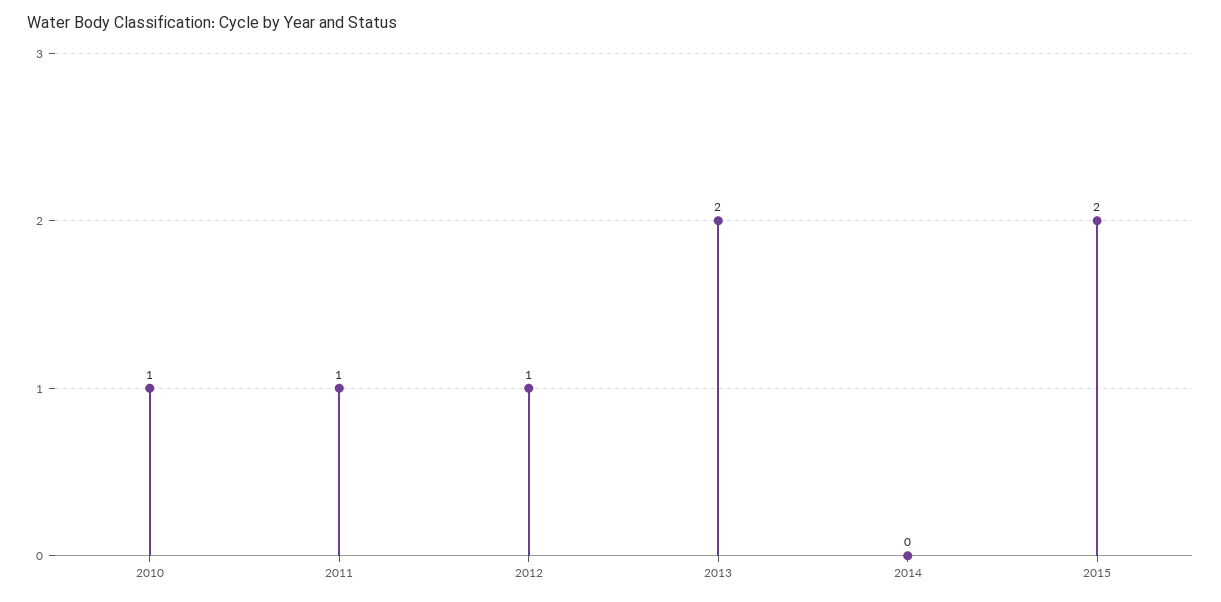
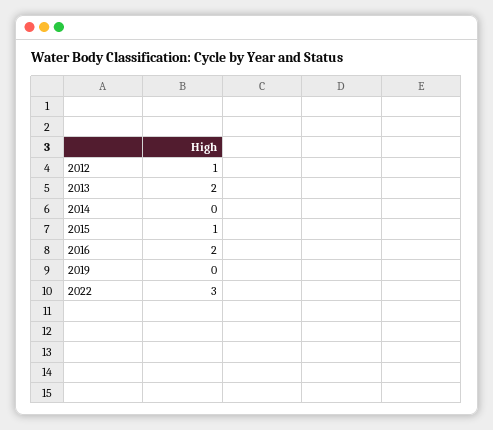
2010: 1 -> none
2011: 1 -> none
2015: 2 -> 1
2016: none -> 2
2019: none -> 0
2022: none -> 3

